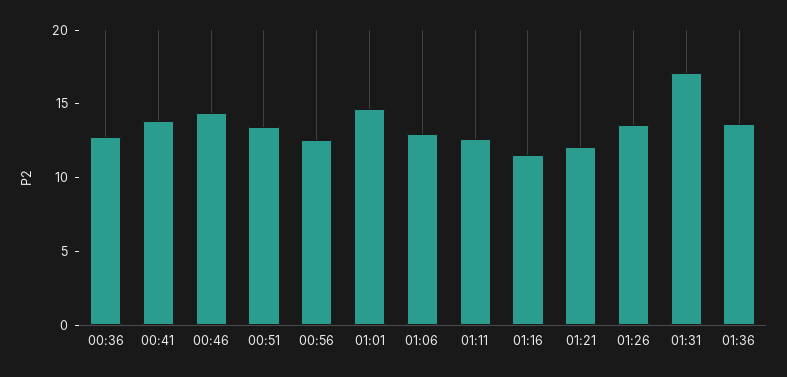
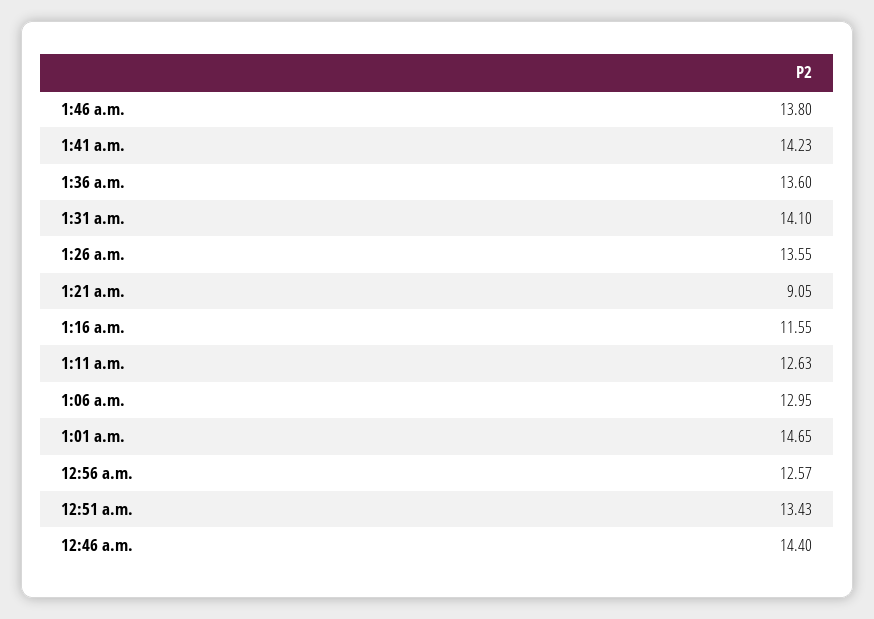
00:36: 13 -> none
00:41: 14 -> none
01:21: 12 -> 9.05
01:31: 17 -> 14.1
1:46 a.m.: none -> 13.8
1:41 a.m.: none -> 14.23

